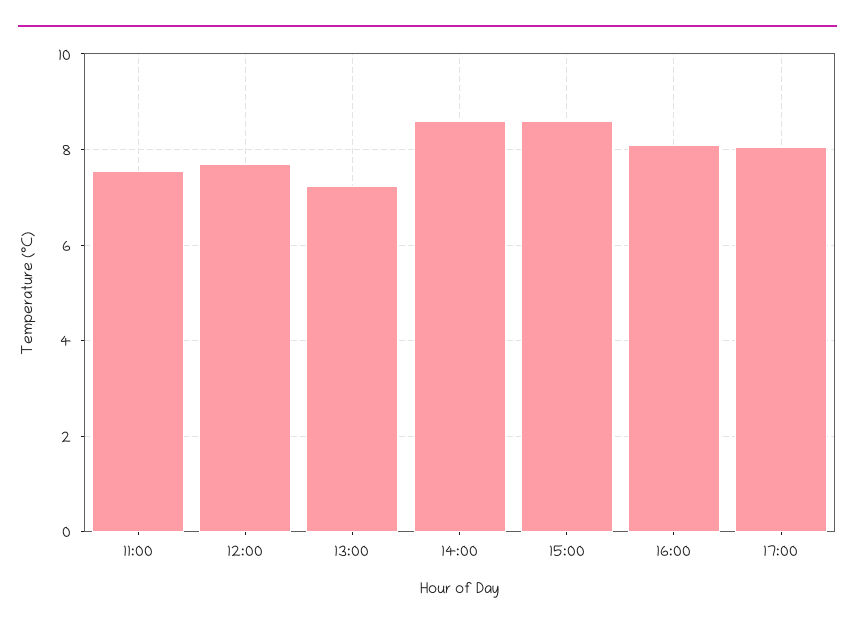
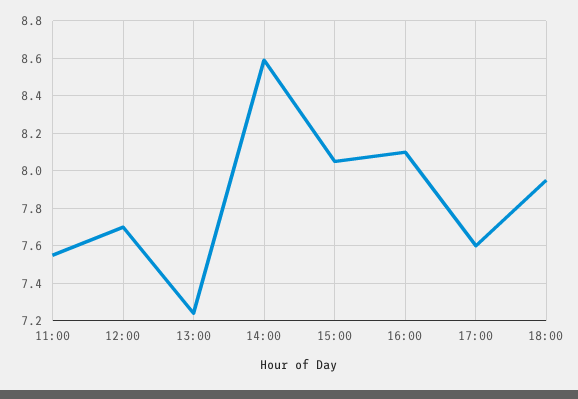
15:00: 8.6 -> 8.05
17:00: 8 -> 7.6
18:00: none -> 7.95

